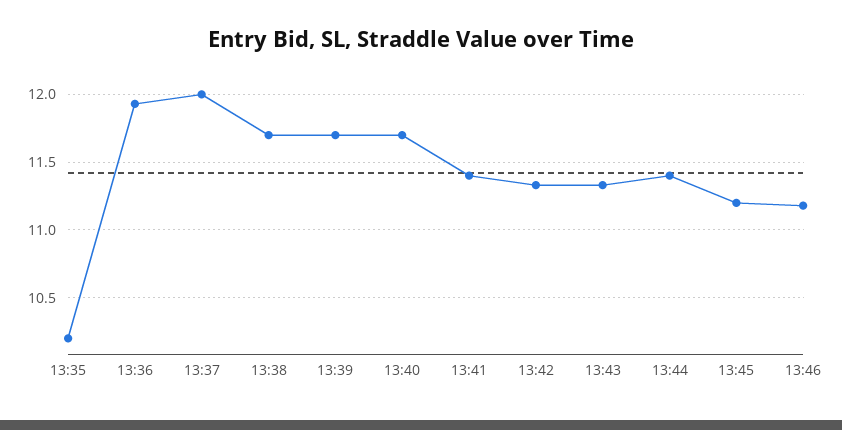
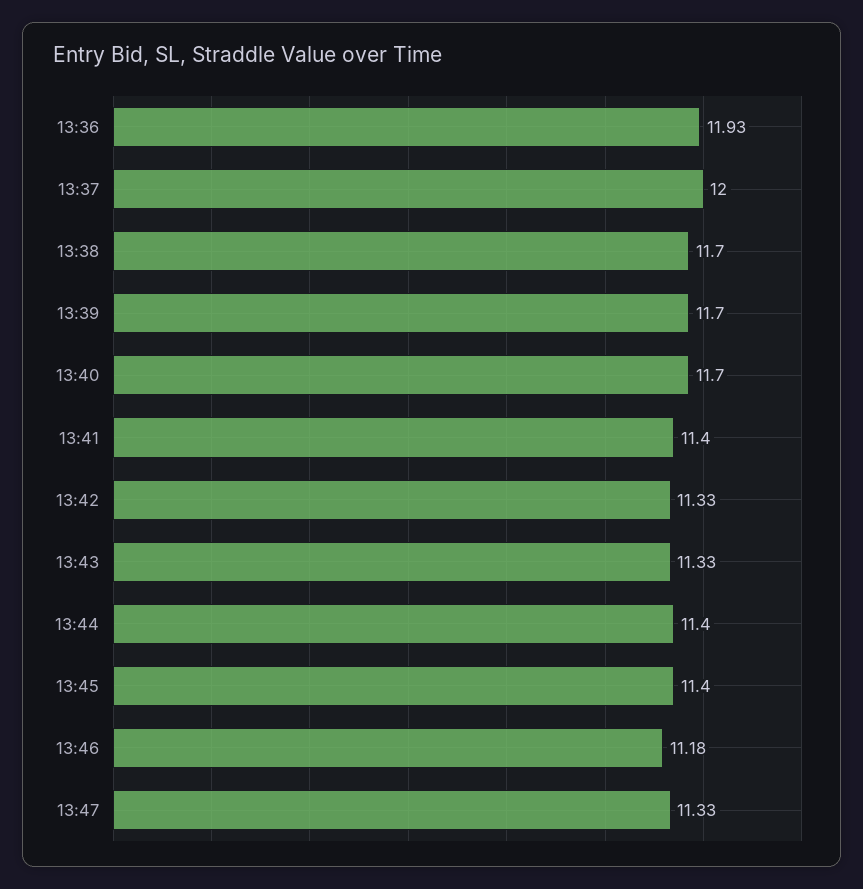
13:35: 10.2 -> none
13:45: 11.2 -> 11.4
13:47: none -> 11.33

